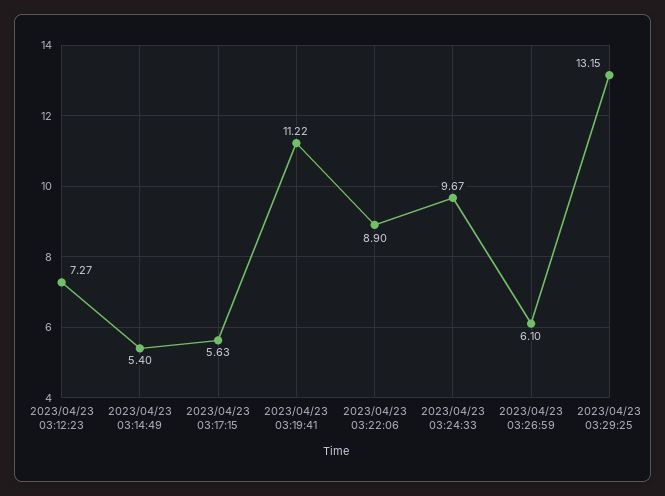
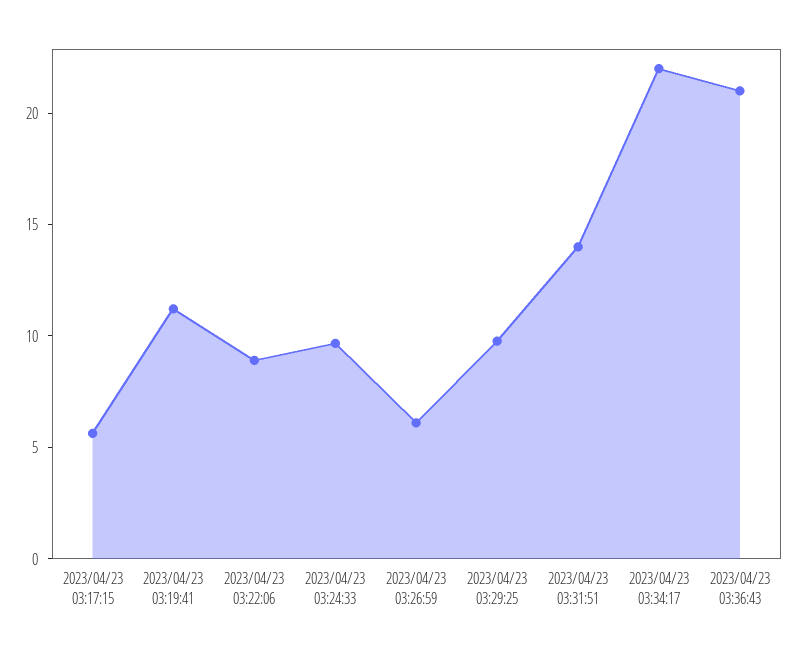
2023/04/23 03:12:23: 7.27 -> none
2023/04/23 03:14:49: 5.4 -> none
2023/04/23 03:29:25: 13.15 -> 10
2023/04/23 03:31:51: none -> 14
2023/04/23 03:34:17: none -> 22
2023/04/23 03:36:43: none -> 21

